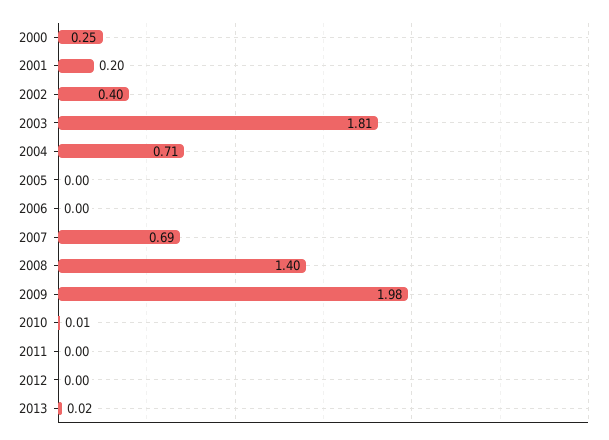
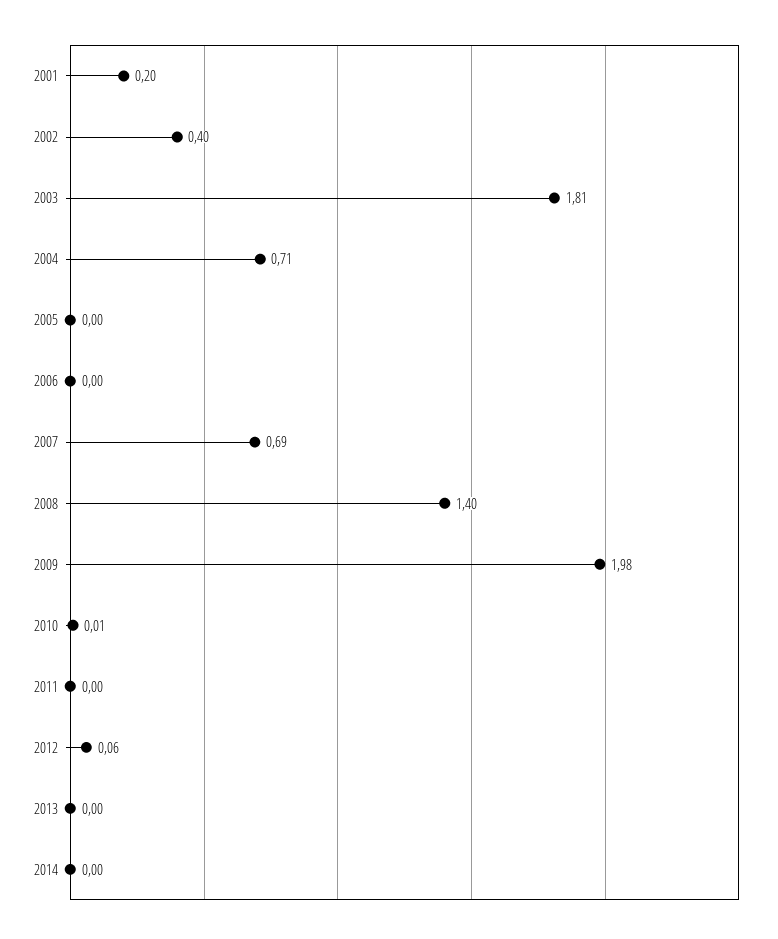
2000: 0.25 -> none
2012: 0 -> 0.06
2013: 0.02 -> 0
2014: none -> 0

